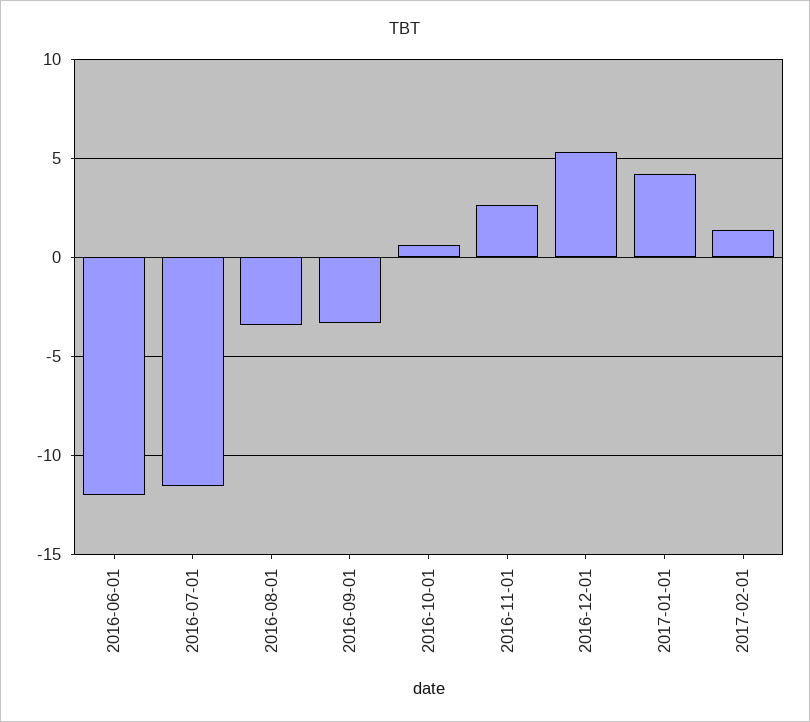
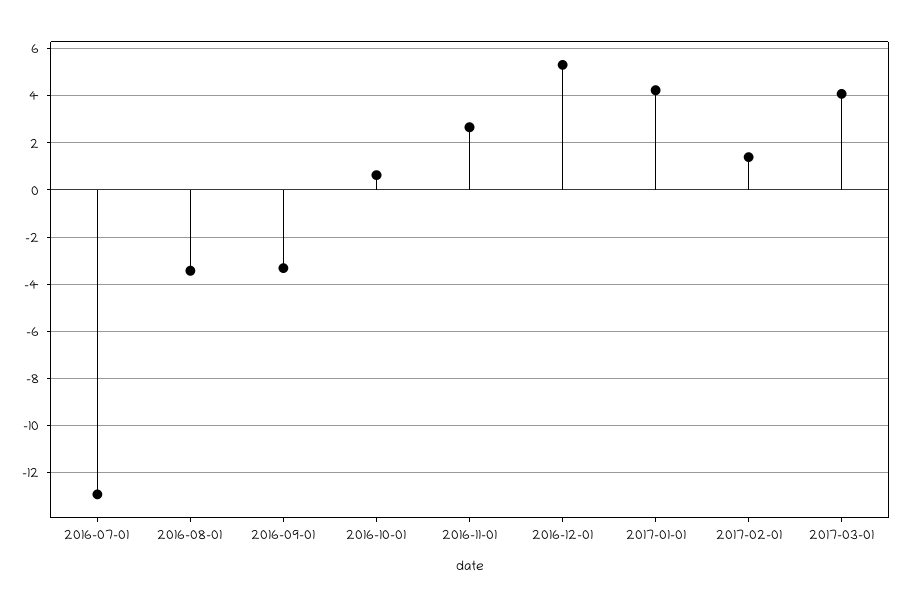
2016-06-01: -12 -> none
2016-07-01: -11.5 -> -13
2017-03-01: none -> 4

